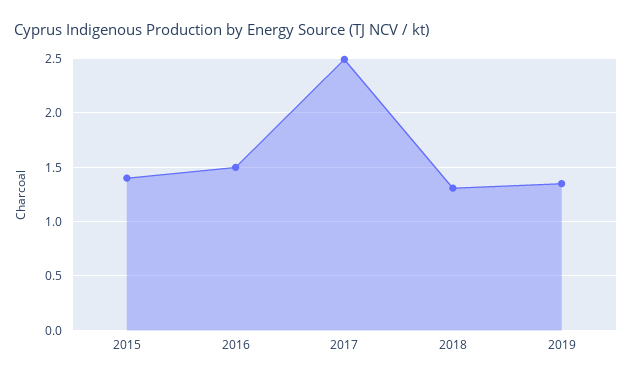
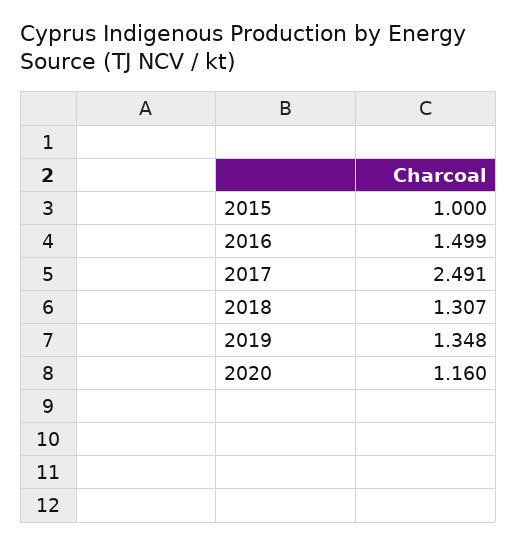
2015: 1.4 -> 1
2020: none -> 1.16

